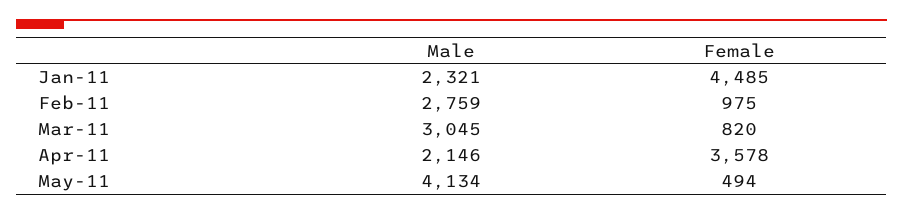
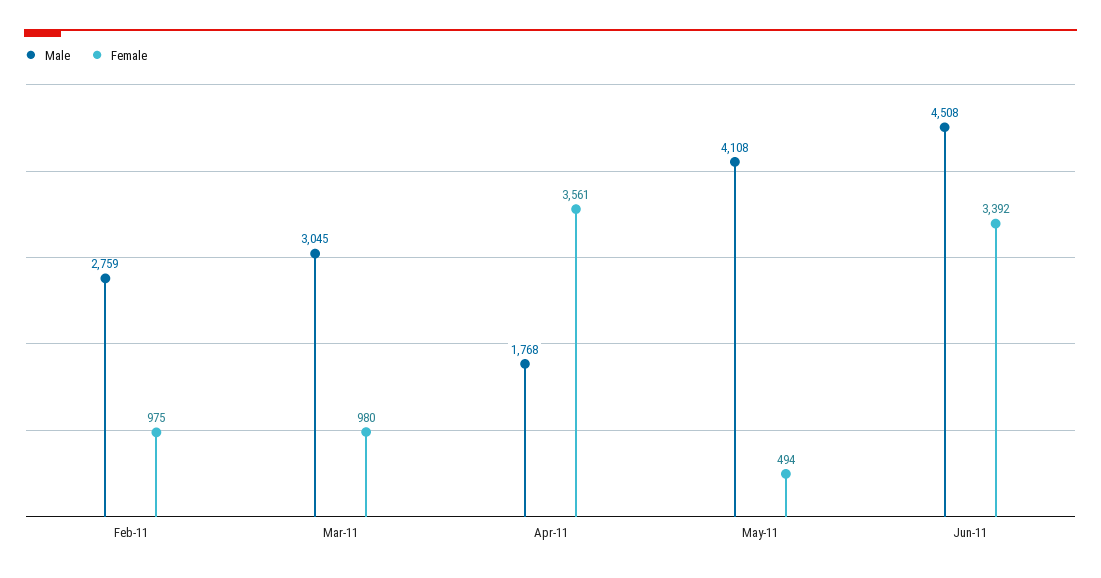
Male, Jan-11: 2321 -> none
Female, Jan-11: 4485 -> none
Female, Mar-11: 820 -> 980
Male, Apr-11: 2146 -> 1768
Female, Apr-11: 3578 -> 3561
Male, May-11: 4134 -> 4108
Male, Jun-11: none -> 4508
Female, Jun-11: none -> 3392

